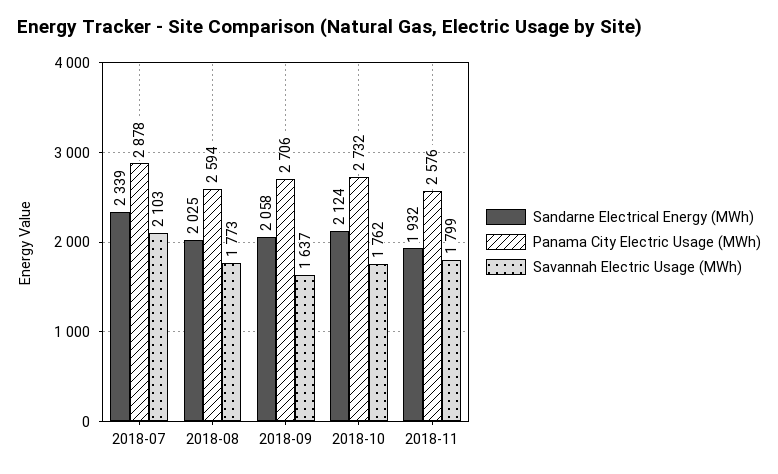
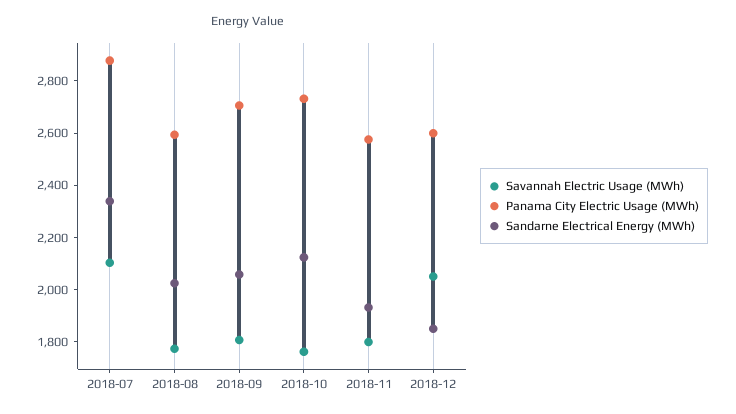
Savannah Electric Usage (MWh), 2018-09: 1637 -> 1800
Savannah Electric Usage (MWh), 2018-12: none -> 2050
Panama City Electric Usage (MWh), 2018-12: none -> 2600
Sandarne Electrical Energy (MWh), 2018-12: none -> 1850

